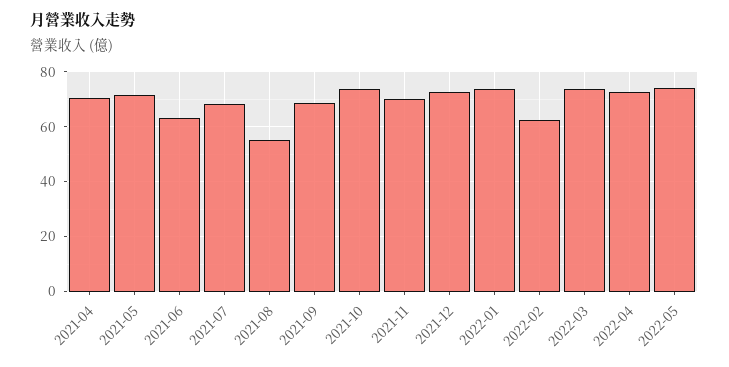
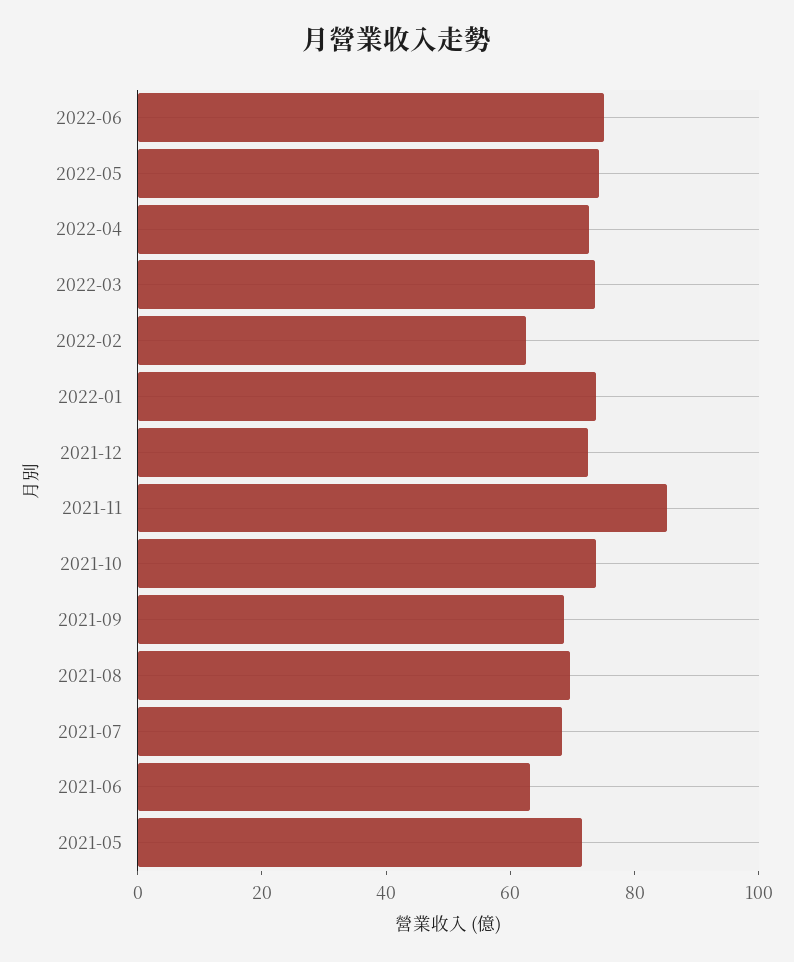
2021-04: 70 -> none
2021-08: 55 -> 70
2021-11: 70 -> 85
2022-06: none -> 75

